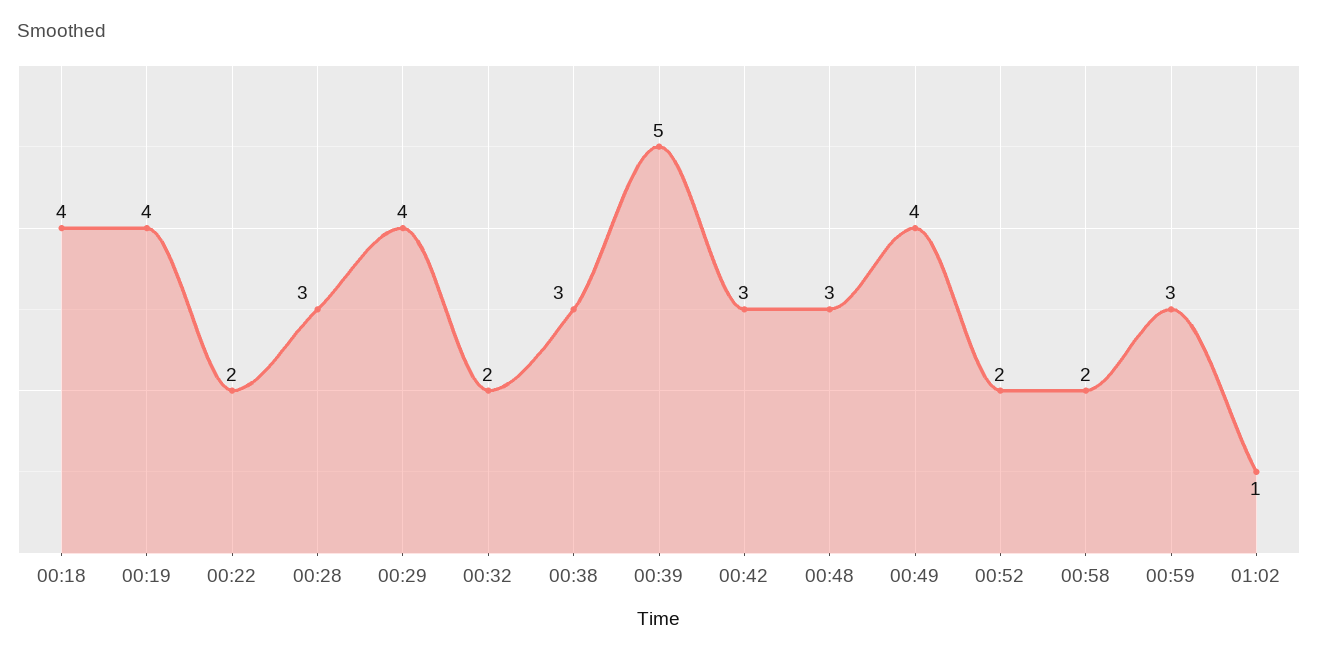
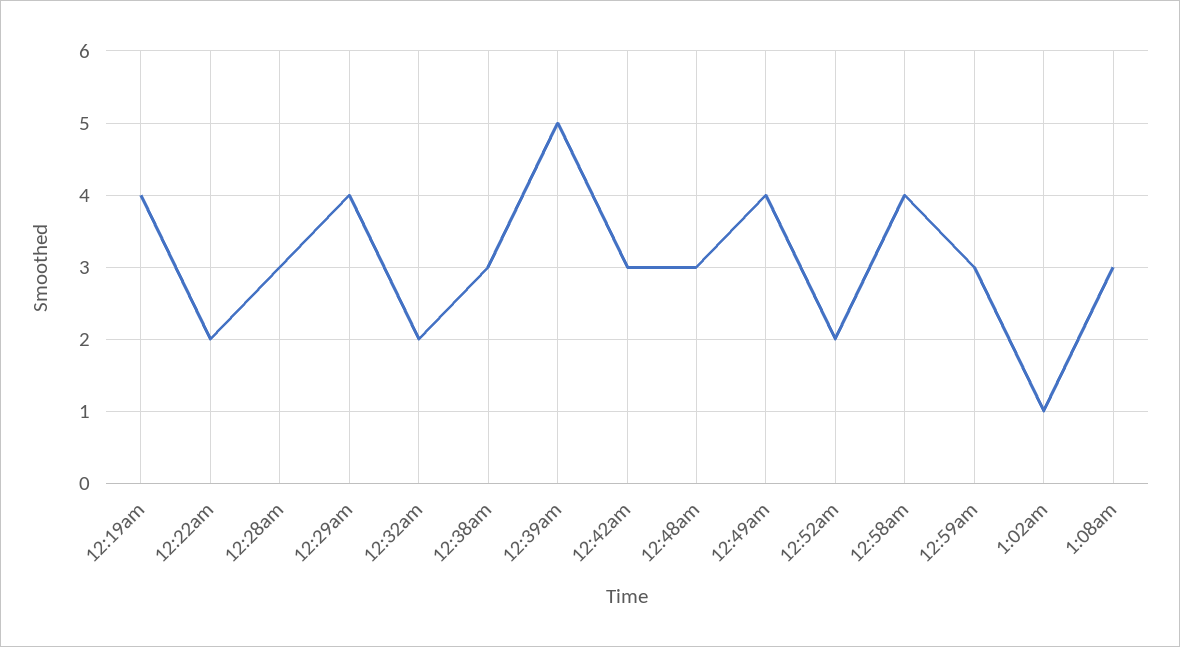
00:18: 4 -> none
00:58: 2 -> 4
1:08am: none -> 3

